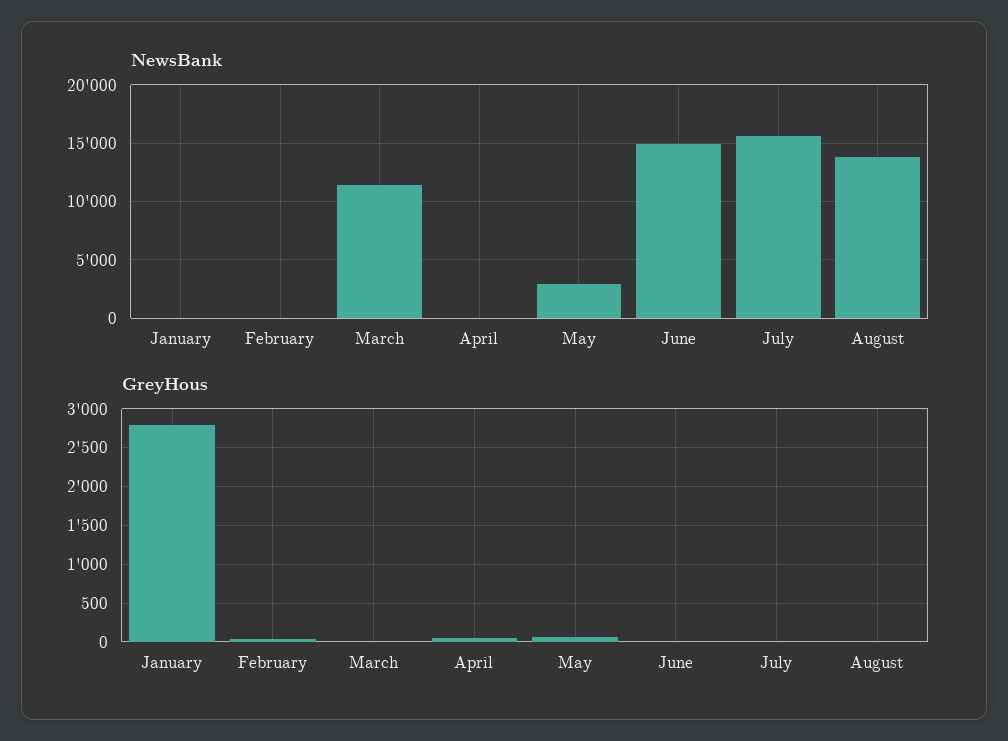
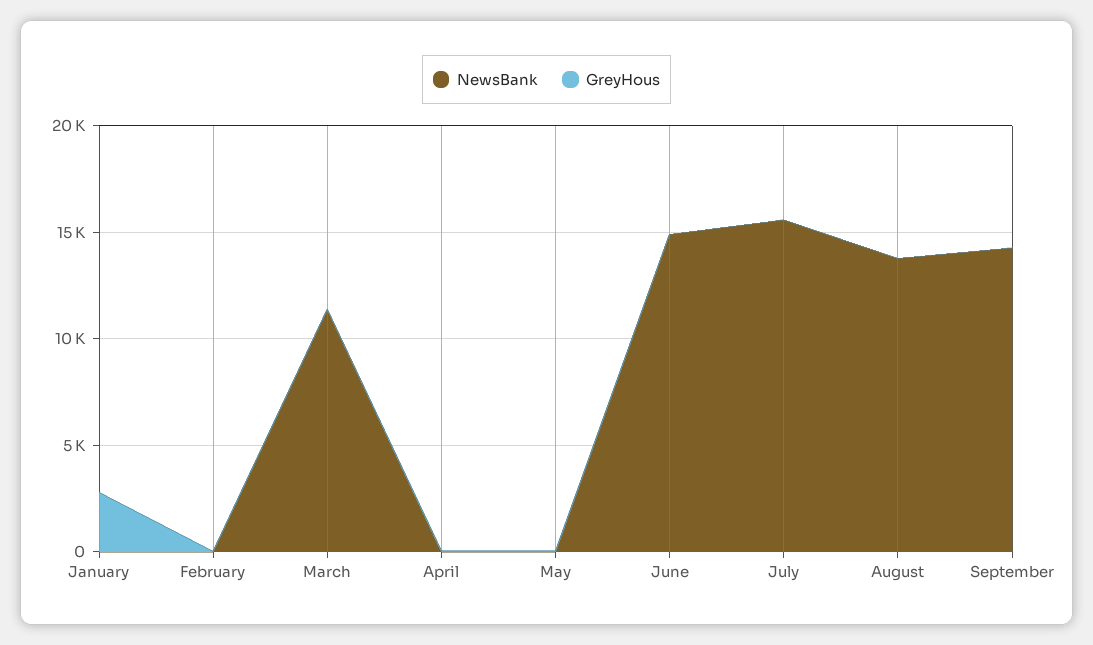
NewsBank, May: 3000 -> 0
NewsBank, September: none -> 14000
GreyHous, September: none -> 0

